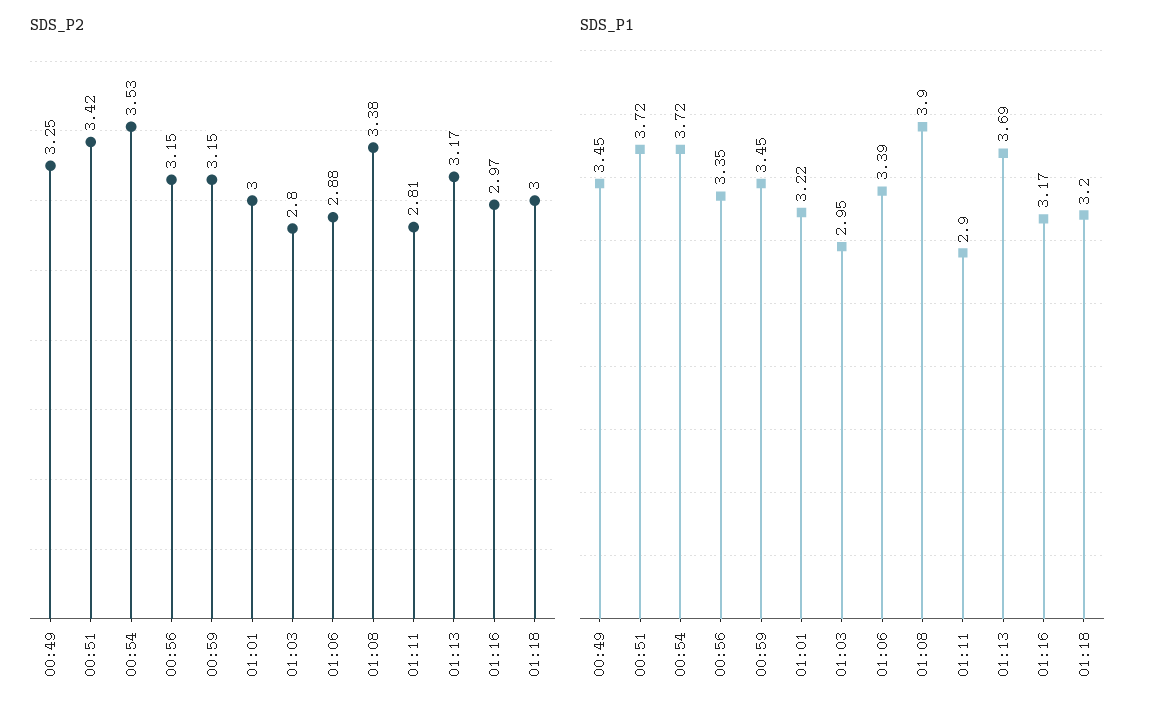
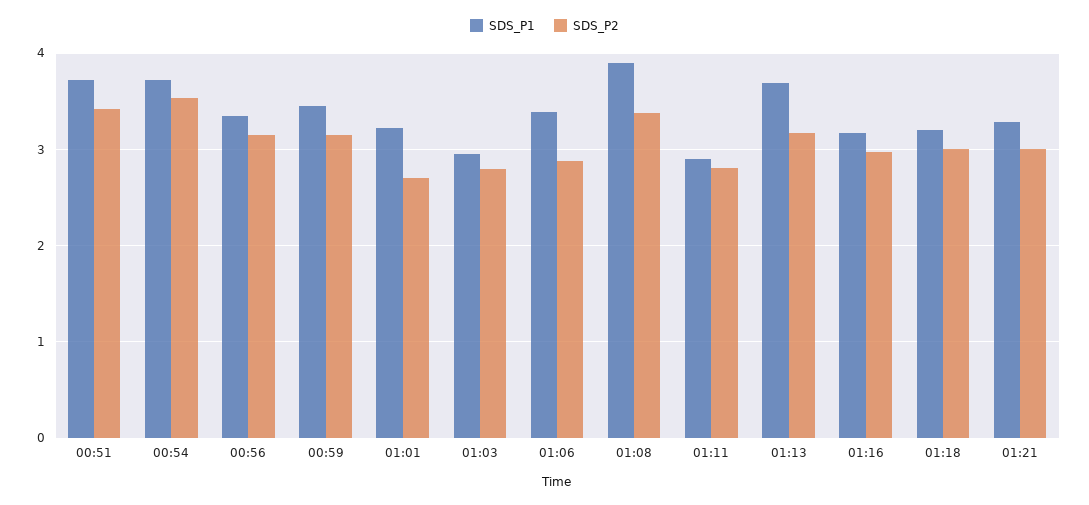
SDS_P2, 00:49: 3.25 -> none
SDS_P2, 01:01: 3 -> 2.7
SDS_P1, 00:49: 3.45 -> none
SDS_P1, 01:21: none -> 3.3
SDS_P2, 01:21: none -> 3

